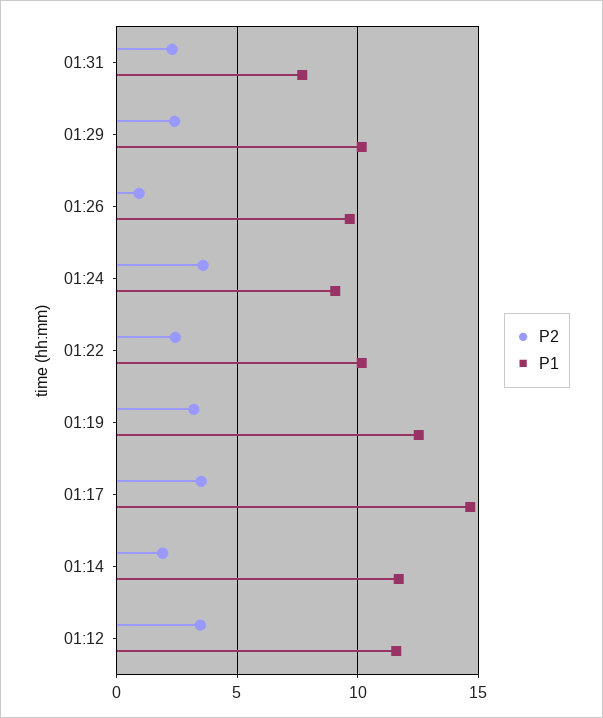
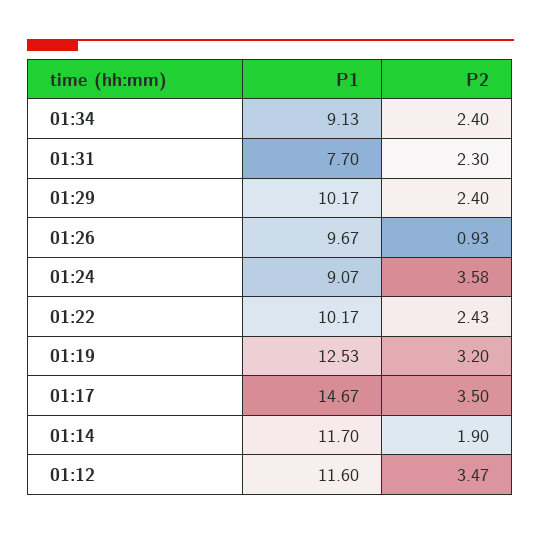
P1, 01:34: none -> 9.13
P2, 01:34: none -> 2.4

